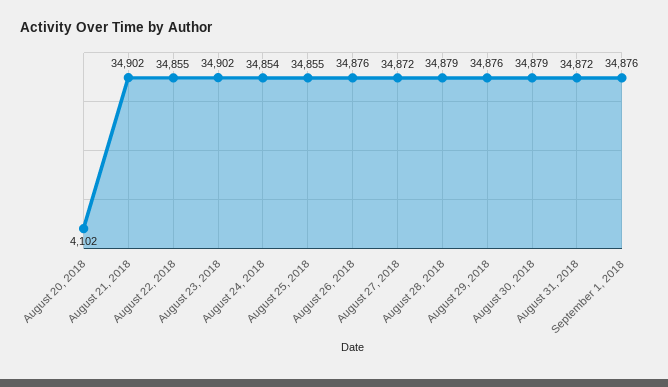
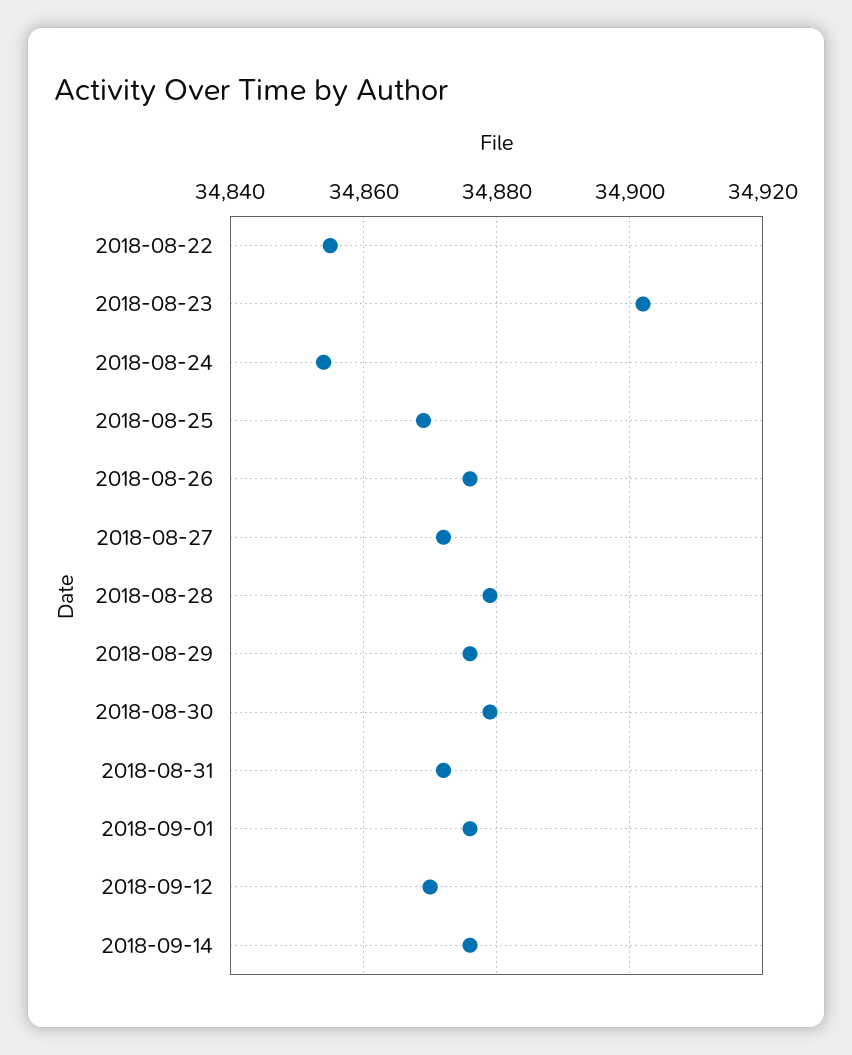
August 20, 2018: 4102 -> none
August 21, 2018: 34902 -> none
August 25, 2018: 34855 -> 34870
2018-09-12: none -> 34870
2018-09-14: none -> 34875

